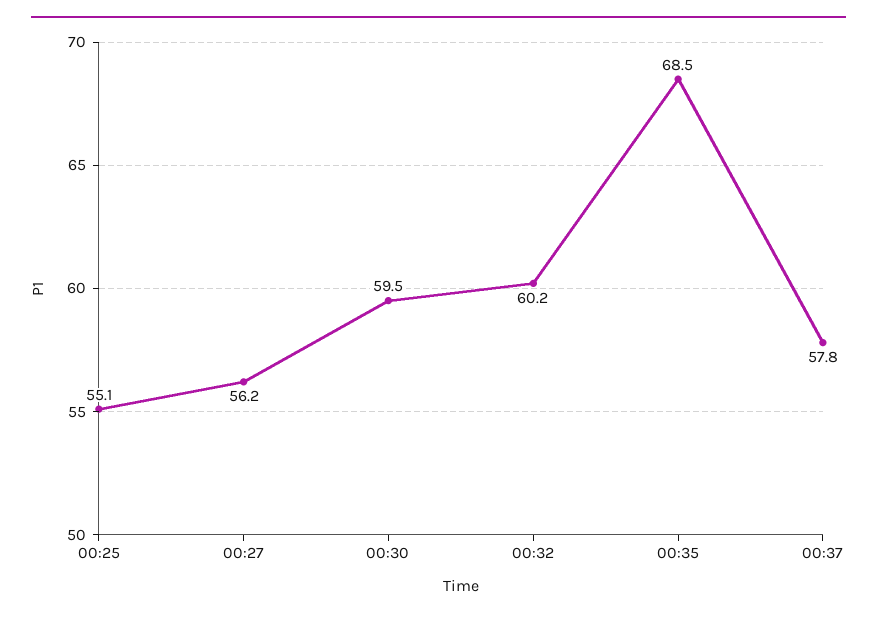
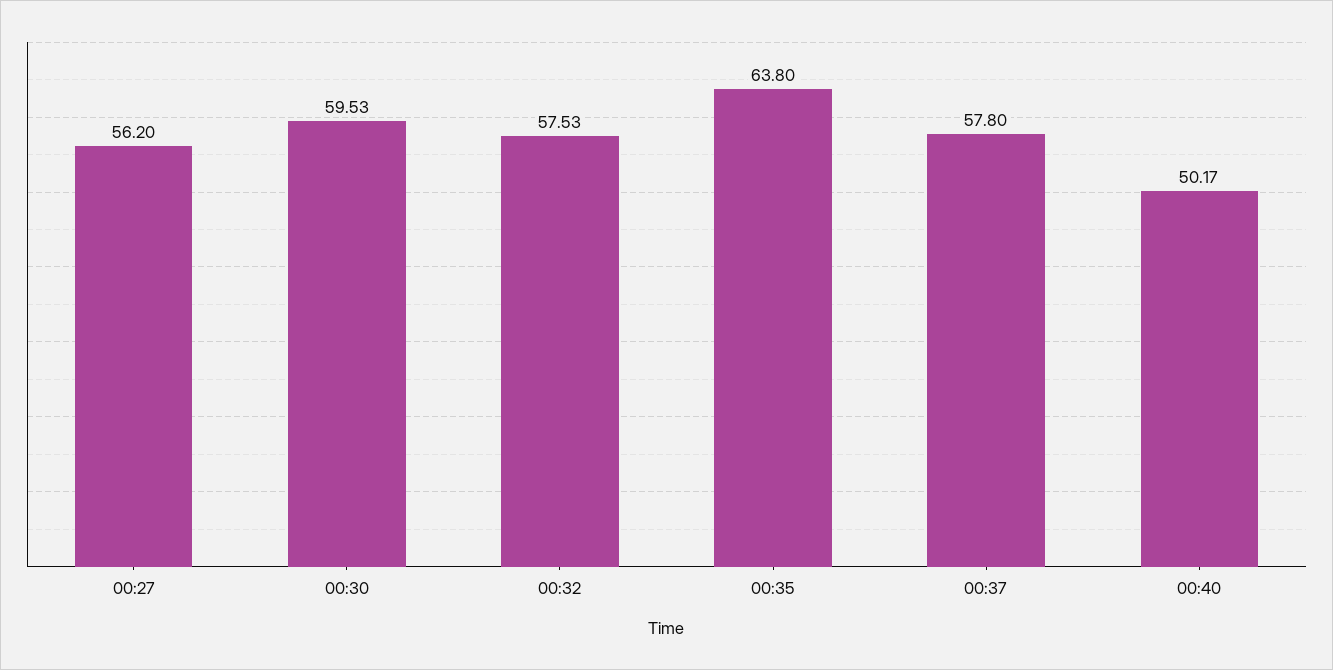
00:25: 55.1 -> none
00:32: 60.2 -> 57.53
00:35: 68.5 -> 63.8
00:40: none -> 50.17

